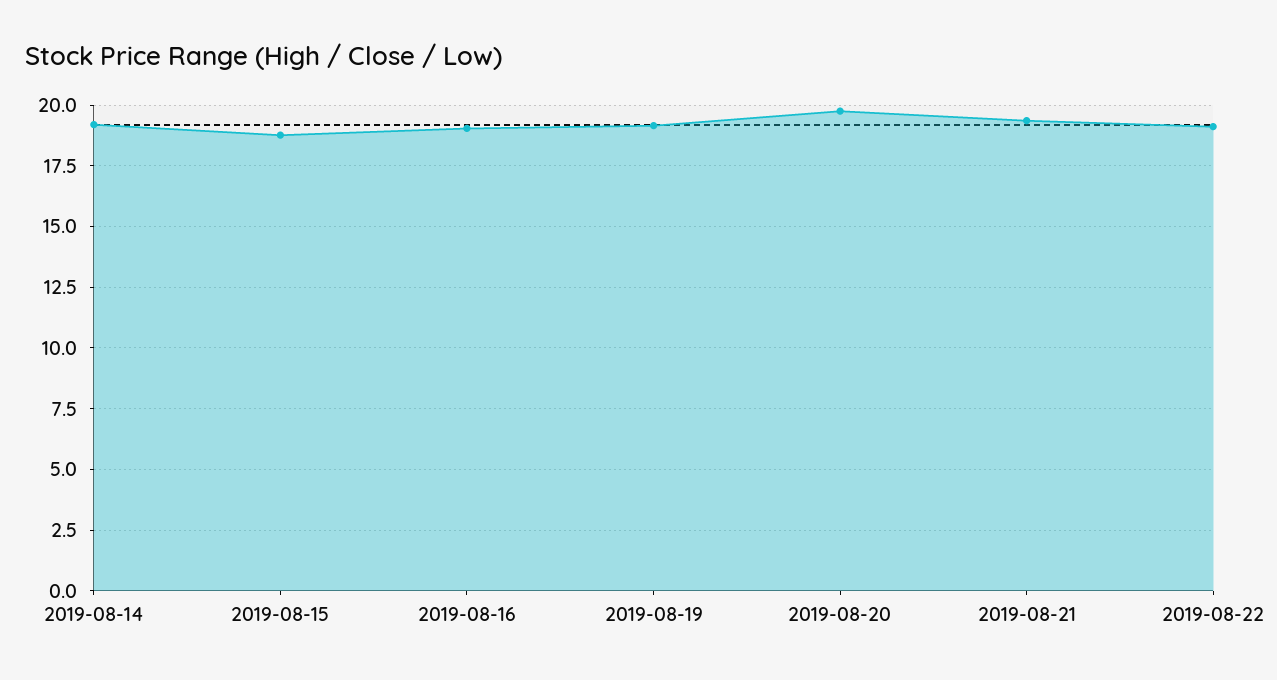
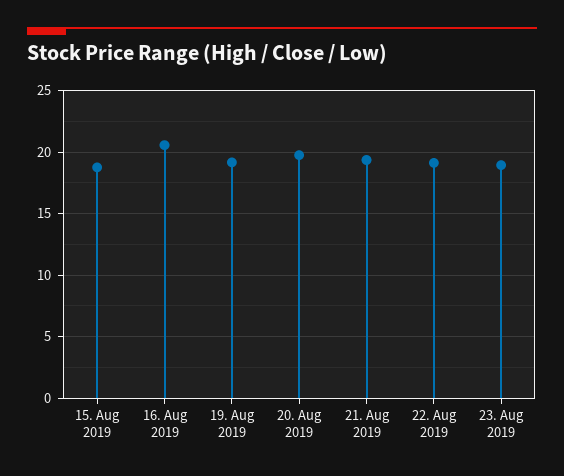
2019-08-14: 19.25 -> none
2019-08-16: 19 -> 20.5
23. Aug 2019: none -> 19

